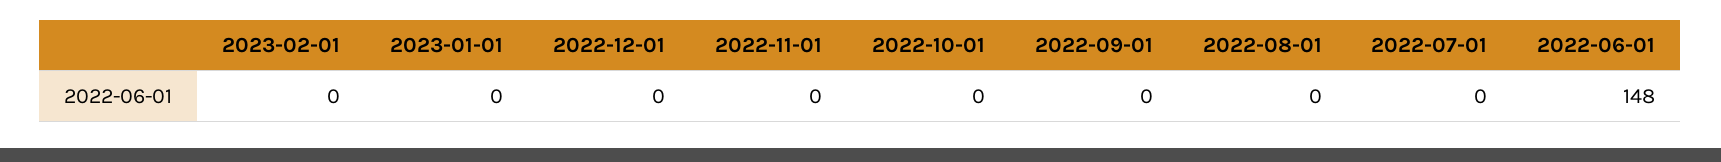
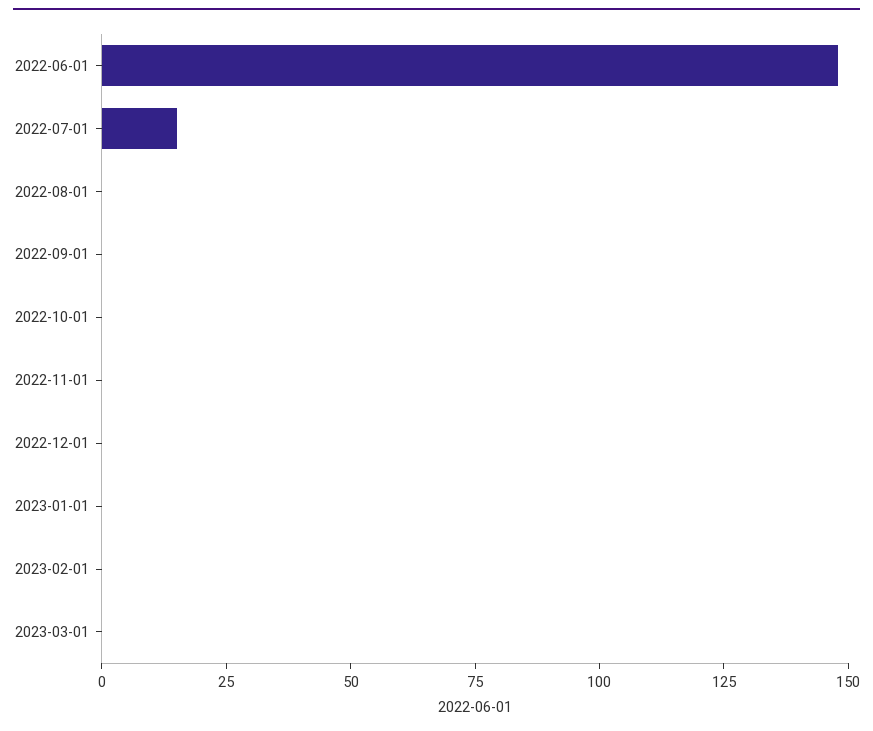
2022-07-01: 0 -> 15
2023-03-01: none -> 0

